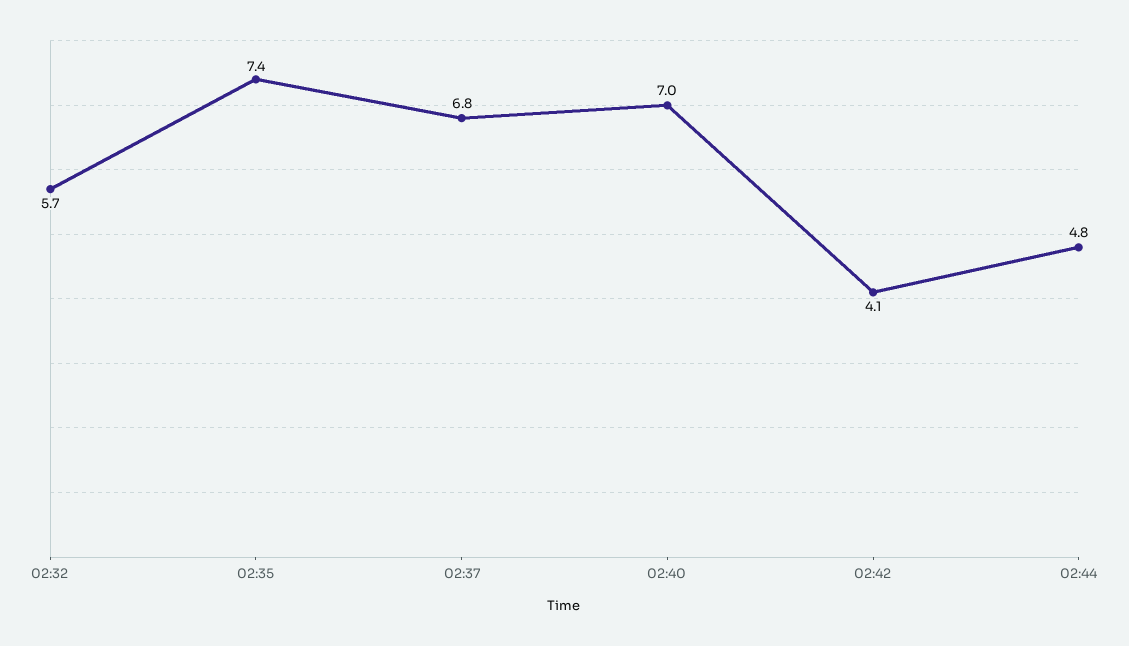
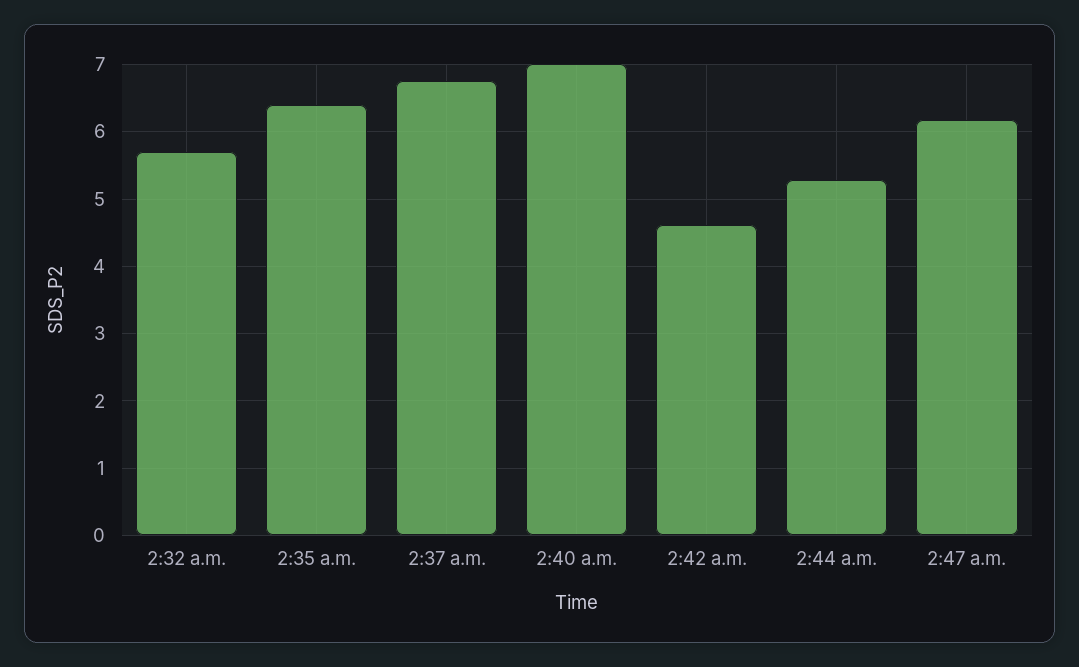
02:35: 7.4 -> 6.4
02:42: 4.1 -> 4.6
02:44: 4.8 -> 5.3
2:47 a.m.: none -> 6.2

